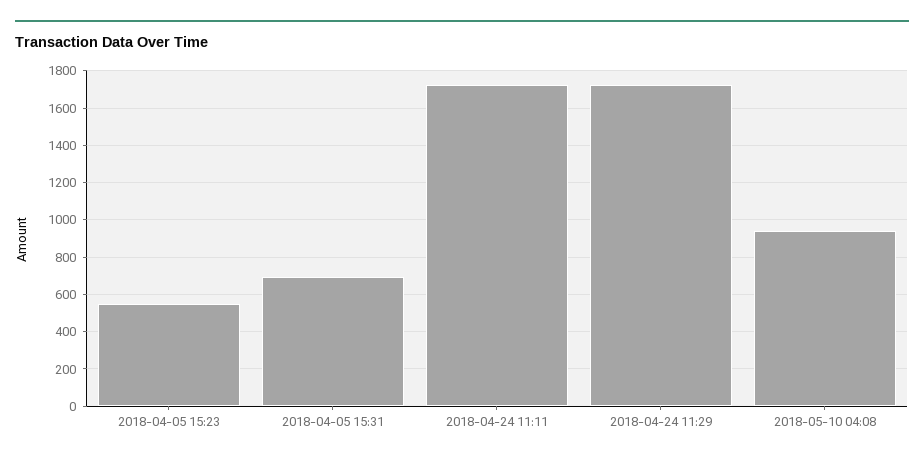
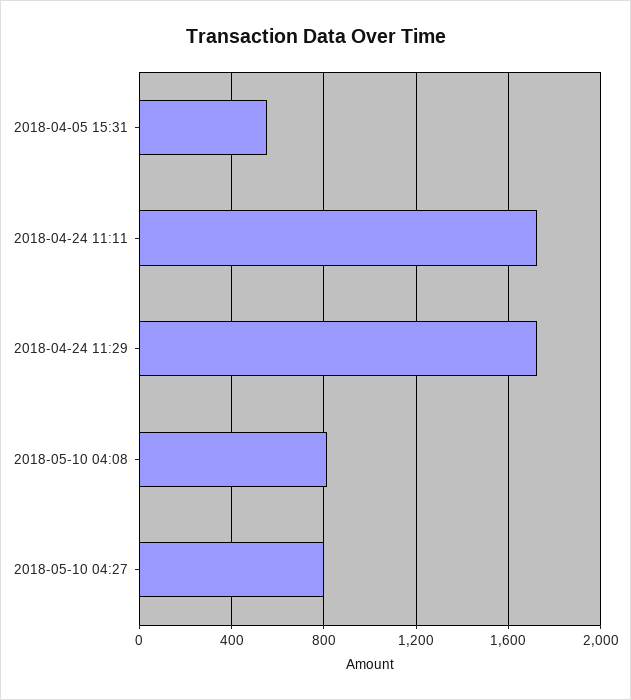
2018-04-05 15:23: 550 -> none
2018-04-05 15:31: 700 -> 550
2018-05-10 04:08: 950 -> 800
2018-05-10 04:27: none -> 800

